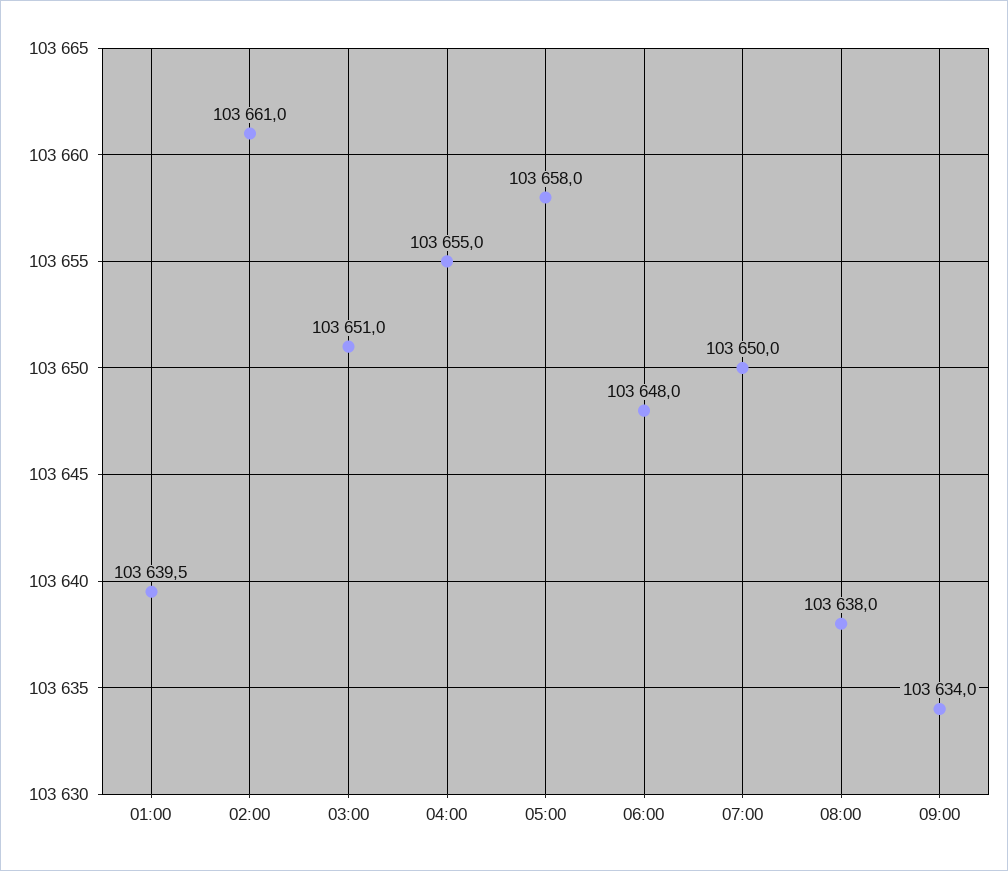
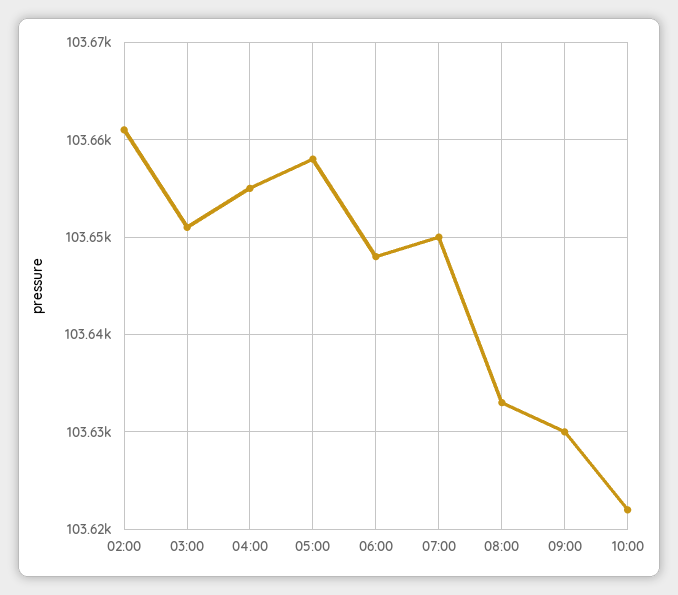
01:00: 103639.5 -> none
08:00: 103638 -> 103633
09:00: 103634 -> 103630
10:00: none -> 103622

